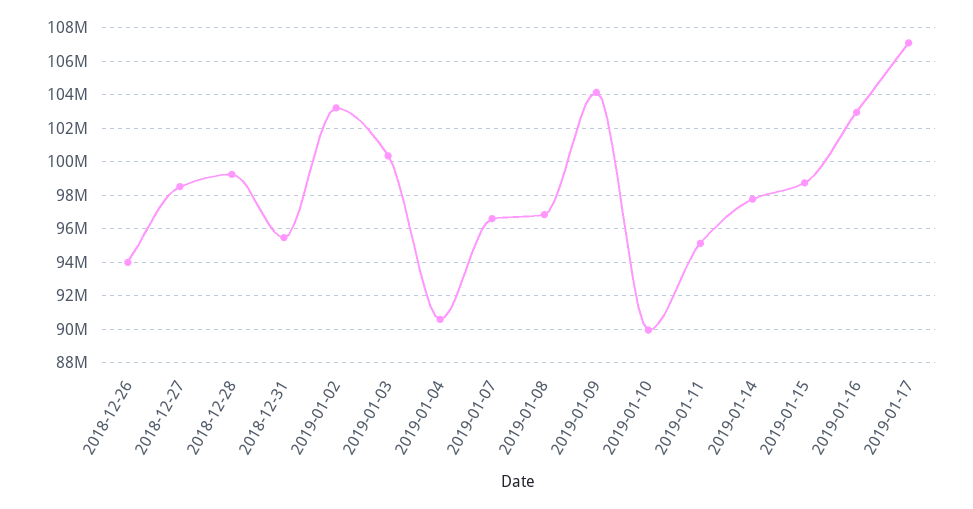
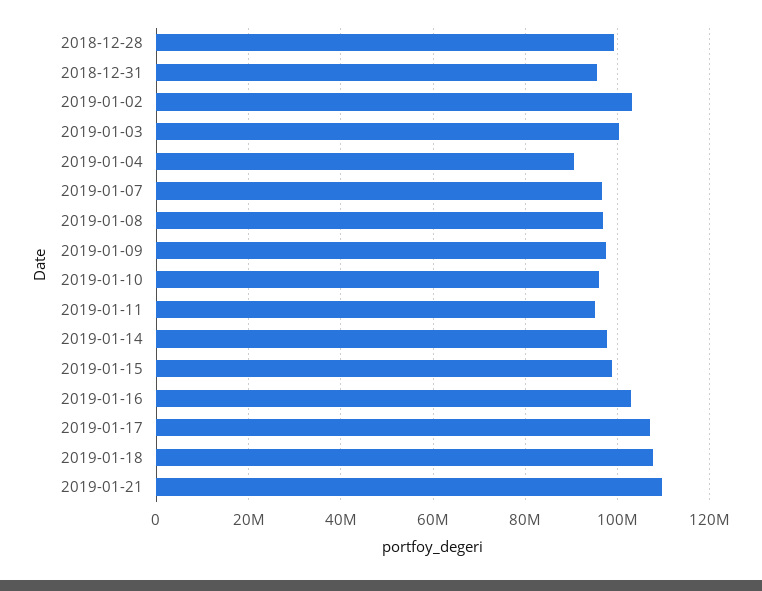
2018-12-26: 94000000 -> none
2018-12-27: 98500000 -> none
2019-01-09: 104000000 -> 98000000
2019-01-10: 90000000 -> 96000000
2019-01-18: none -> 108000000
2019-01-21: none -> 110000000

